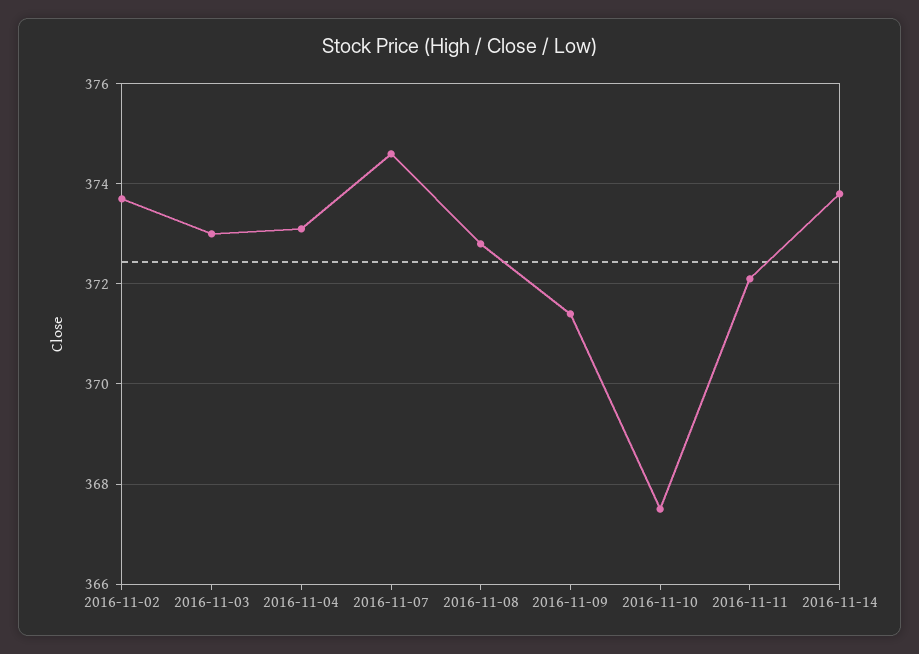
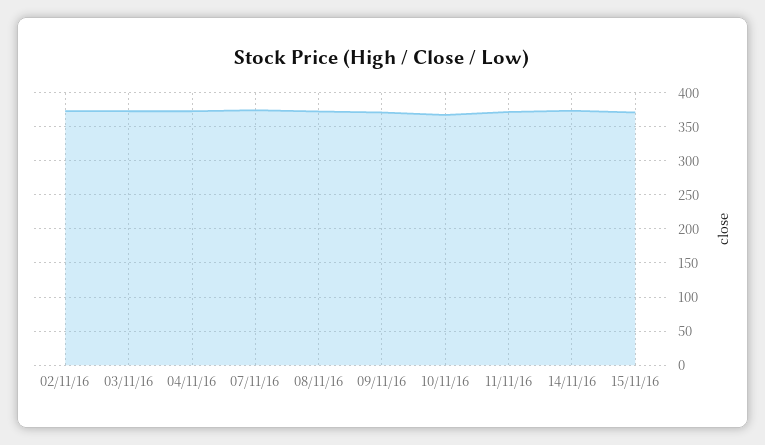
15/11/16: none -> 370

